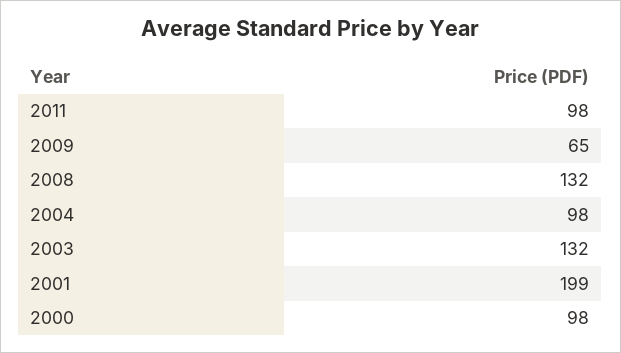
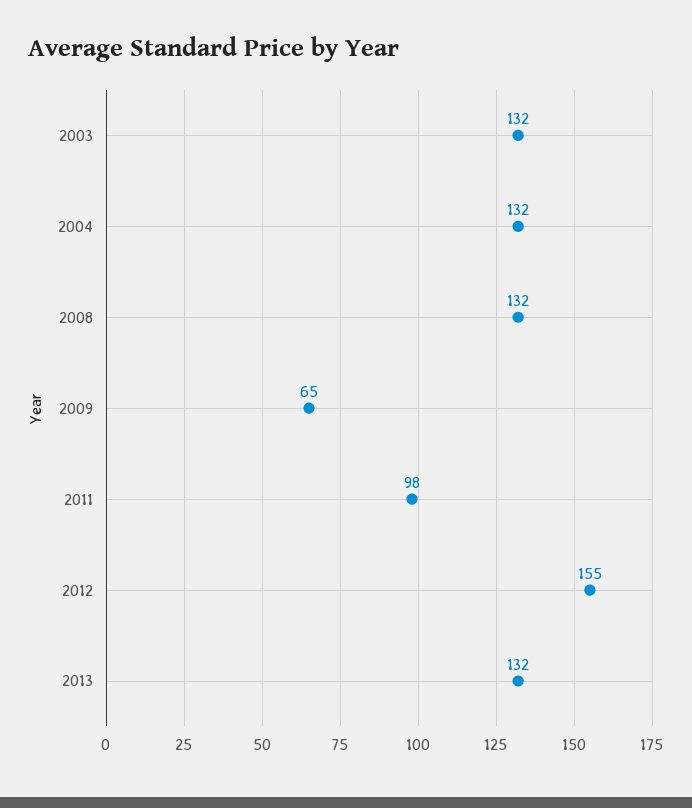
2004: 98 -> 132
2001: 199 -> none
2000: 98 -> none
2012: none -> 155
2013: none -> 132

